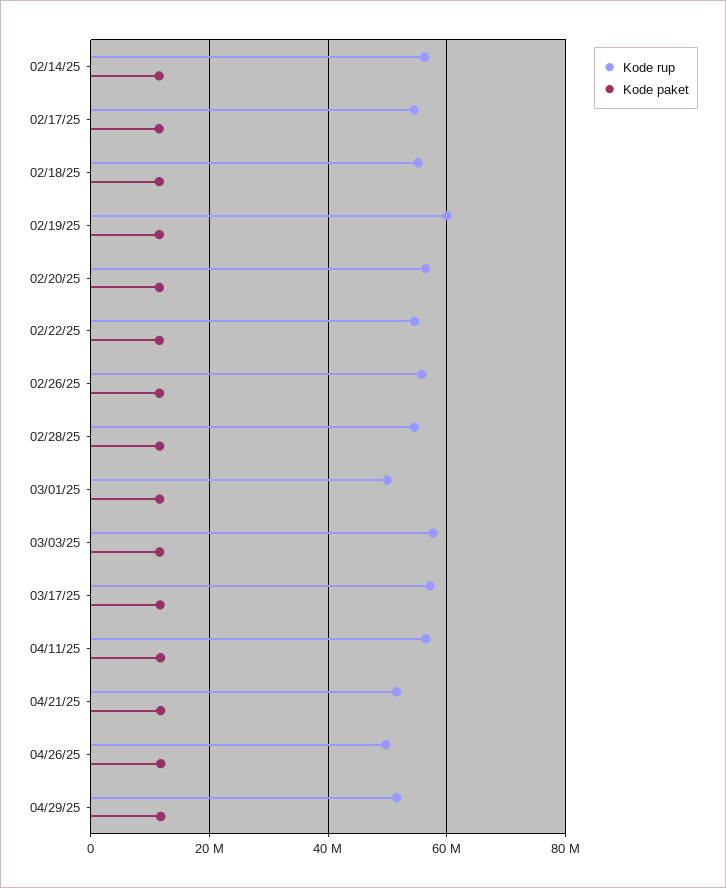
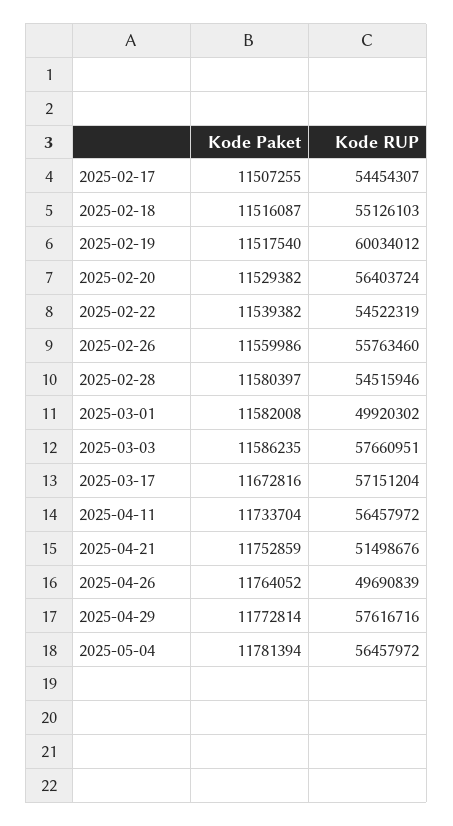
Kode rup, 02/14/25: 56000000 -> none
Kode paket, 02/14/25: 12000000 -> none
Kode rup, 04/29/25: 52000000 -> 57616716
Kode paket, 2025-05-04: none -> 11781394
Kode rup, 2025-05-04: none -> 56457972

